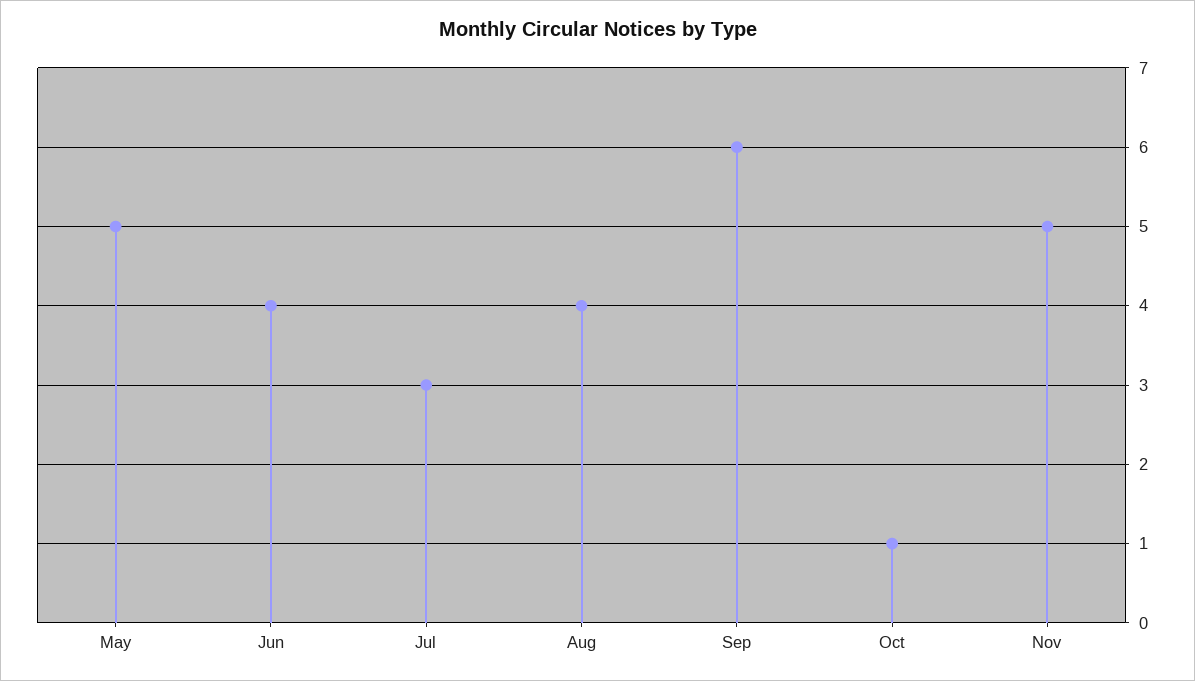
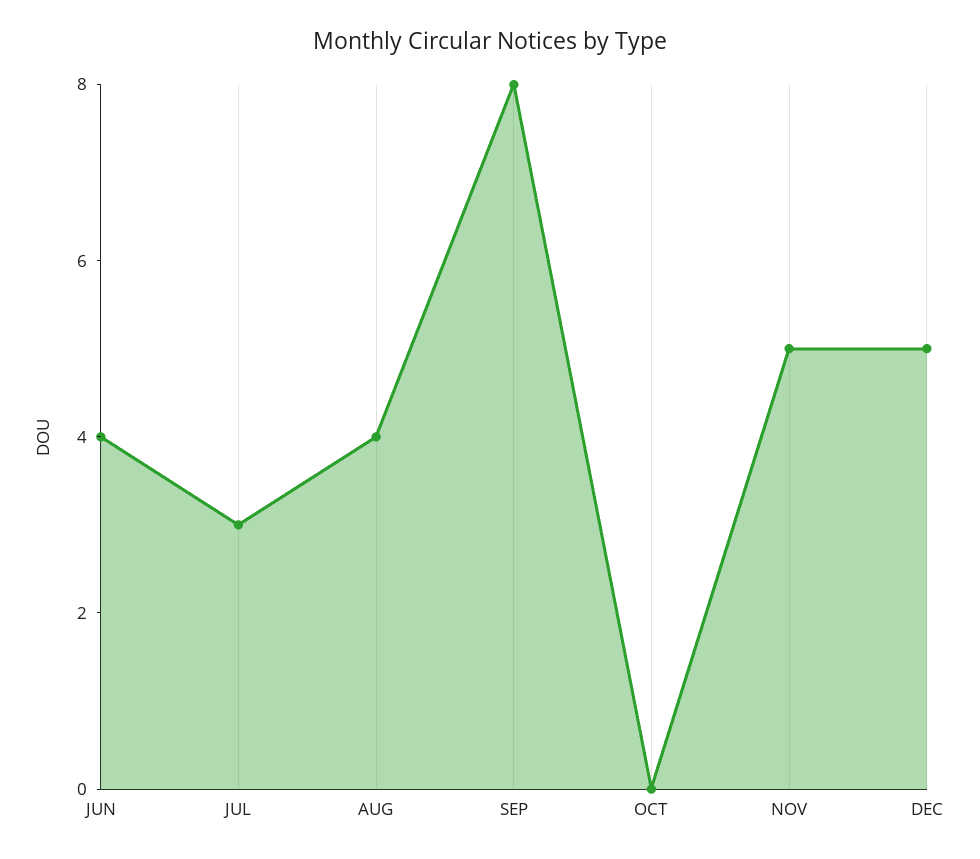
May: 5 -> none
Sep: 6 -> 8
Oct: 1 -> 0
DEC: none -> 5

